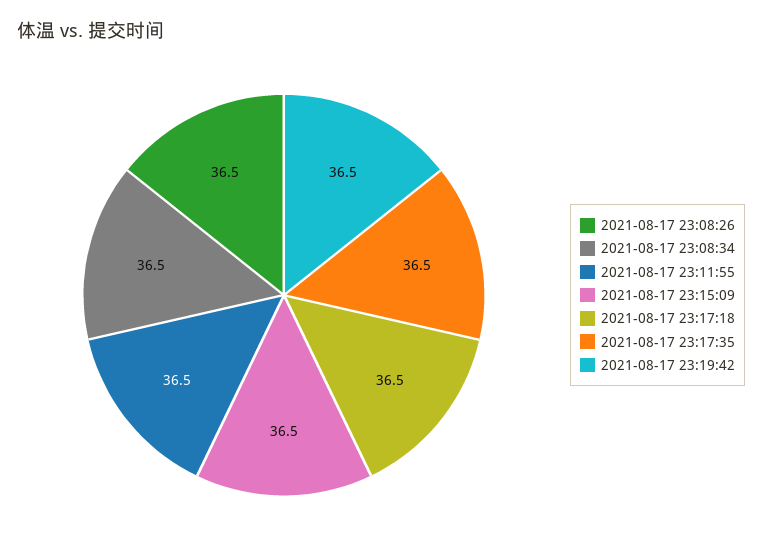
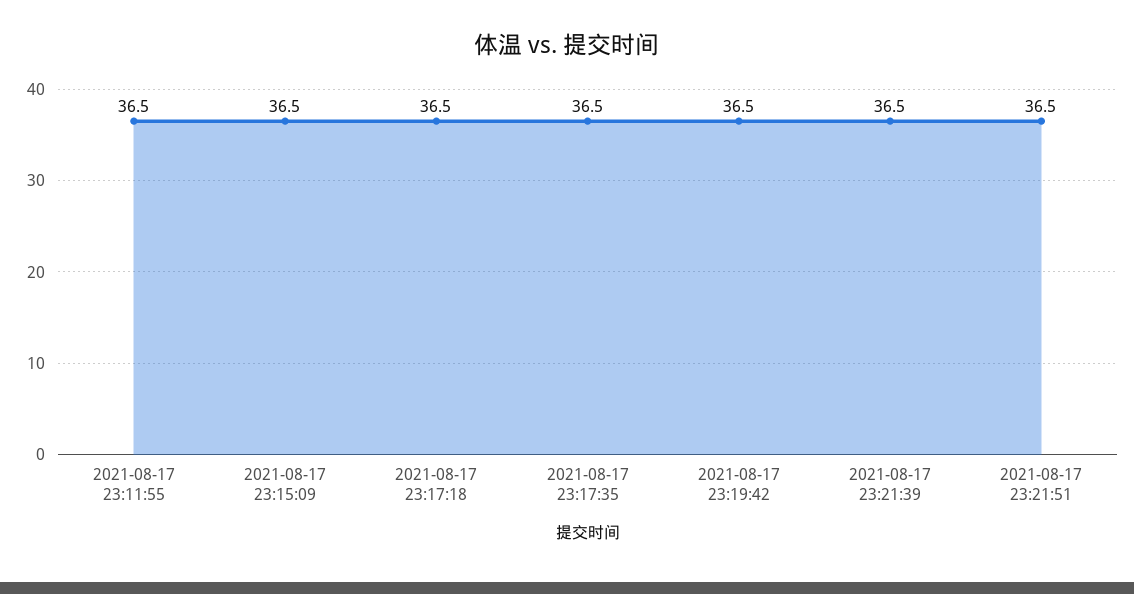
2021-08-17 23:08:26: 36.5 -> none
2021-08-17 23:08:34: 36.5 -> none
2021-08-17 23:21:39: none -> 36.5
2021-08-17 23:21:51: none -> 36.5

